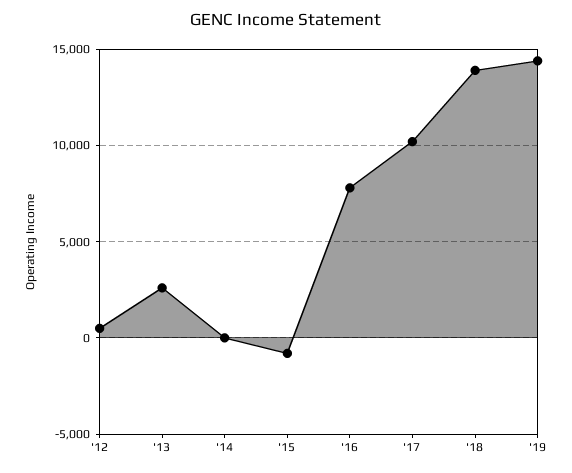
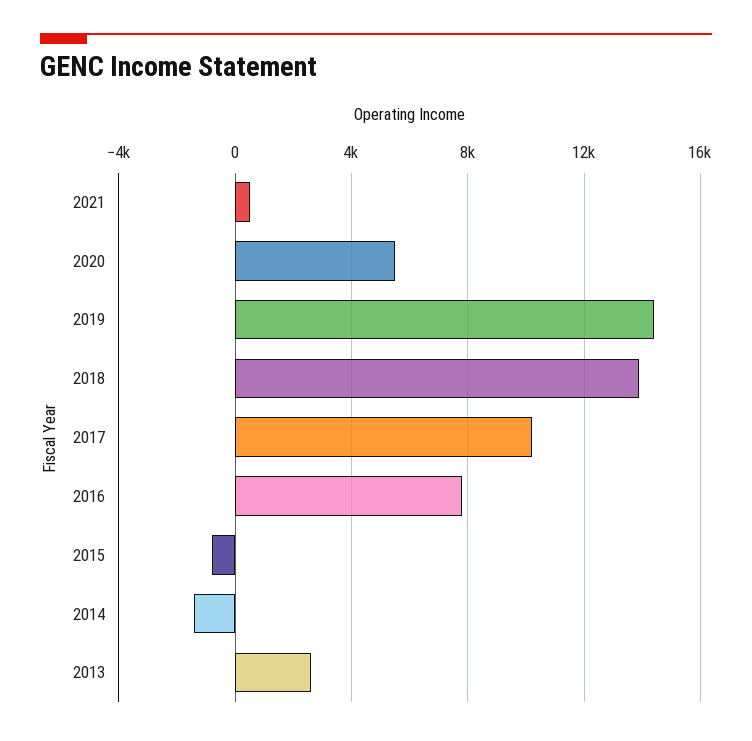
'12: 500 -> none
'14: 0 -> -1500
2021: none -> 500
2020: none -> 5500

